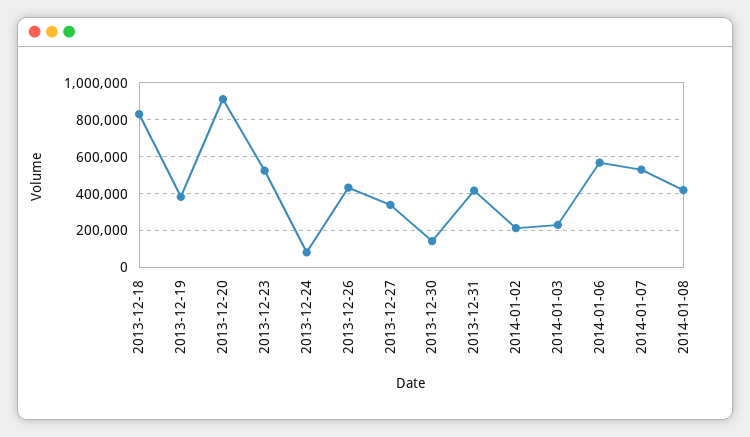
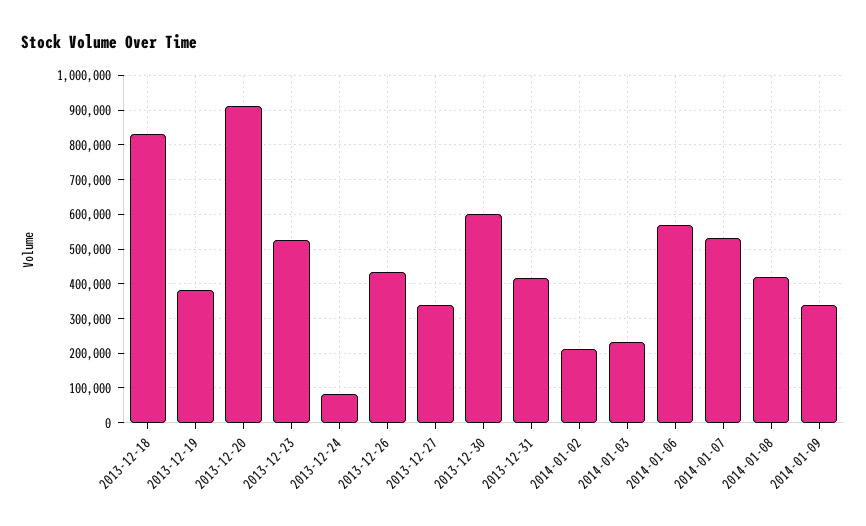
2013-12-30: 150000 -> 600000
2014-01-09: none -> 340000

